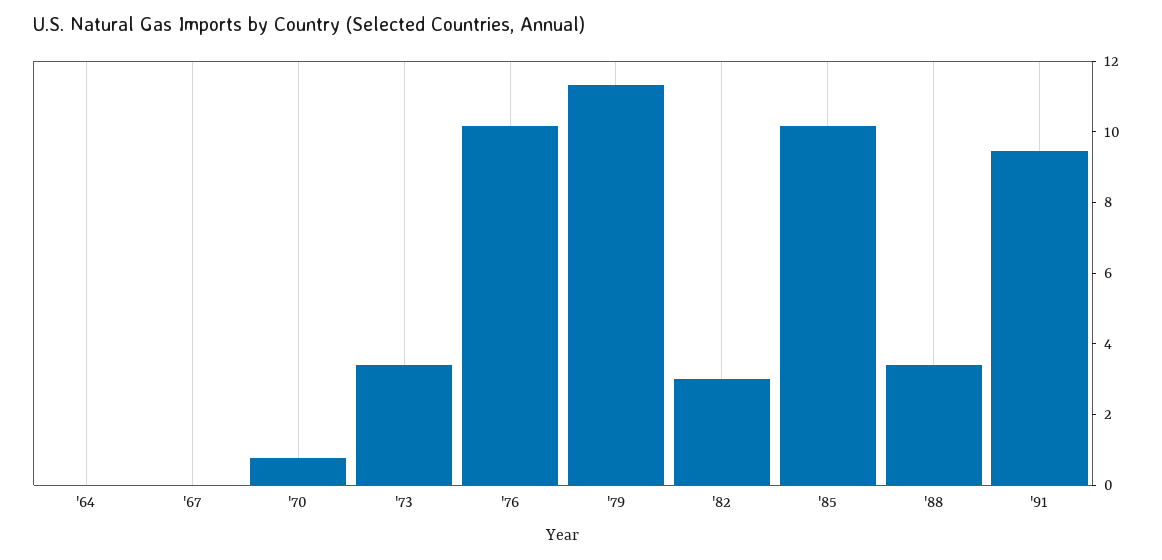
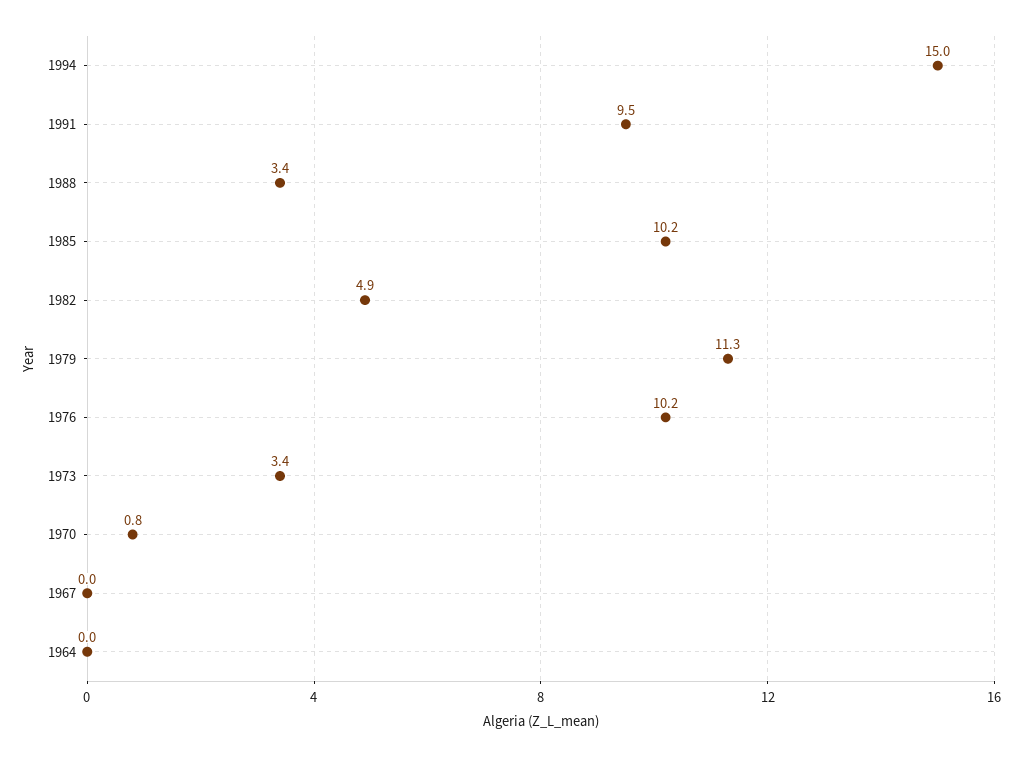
'82: 3 -> 4.9
1994: none -> 15

